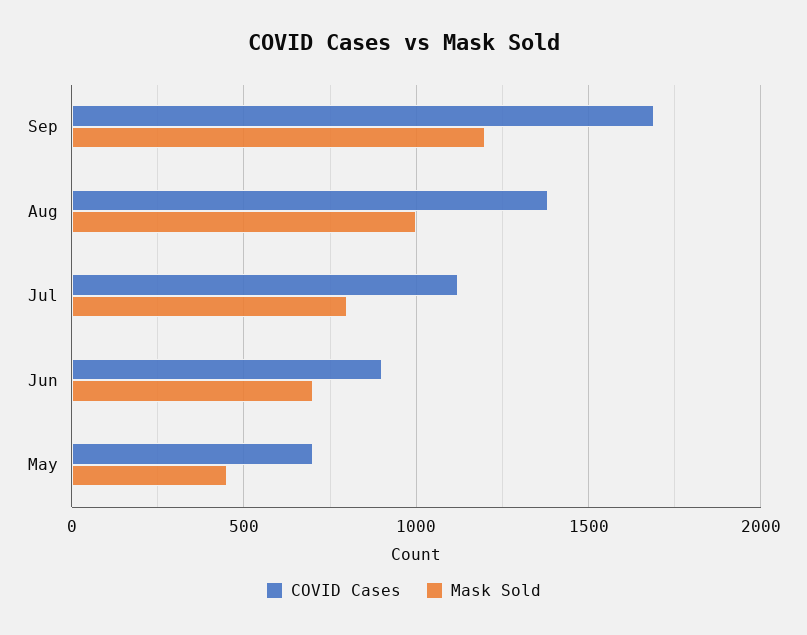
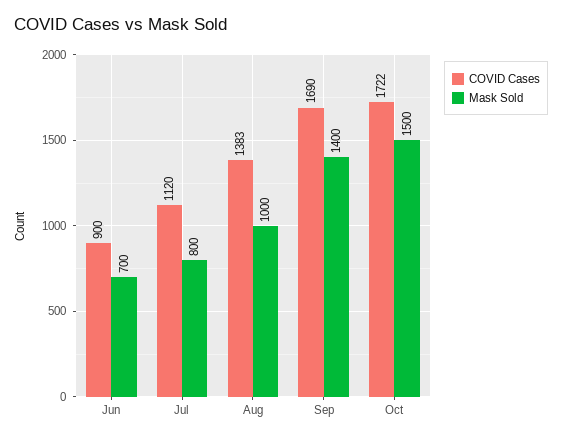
Mask Sold, Sep: 1200 -> 1400
COVID Cases, May: 700 -> none
Mask Sold, May: 450 -> none
COVID Cases, Oct: none -> 1722
Mask Sold, Oct: none -> 1500

